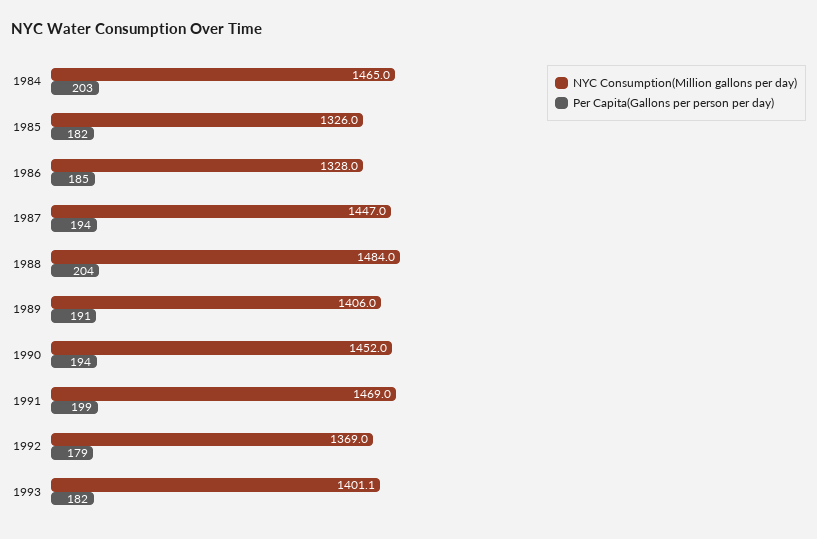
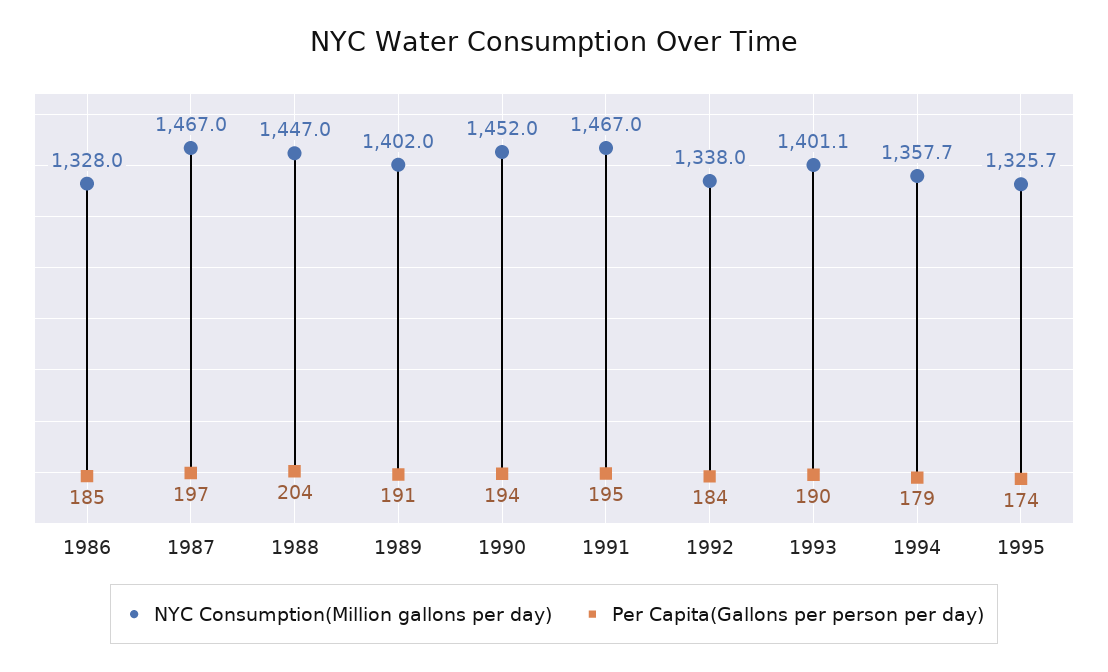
NYC Consumption(Million gallons per day), 1984: 1465 -> none
Per Capita(Gallons per person per day), 1984: 203 -> none
NYC Consumption(Million gallons per day), 1985: 1326 -> none
Per Capita(Gallons per person per day), 1985: 182 -> none
NYC Consumption(Million gallons per day), 1987: 1447 -> 1467
Per Capita(Gallons per person per day), 1987: 194 -> 197
NYC Consumption(Million gallons per day), 1988: 1484 -> 1447
NYC Consumption(Million gallons per day), 1989: 1406 -> 1402
NYC Consumption(Million gallons per day), 1991: 1469 -> 1467
Per Capita(Gallons per person per day), 1991: 199 -> 195
NYC Consumption(Million gallons per day), 1992: 1369 -> 1338
Per Capita(Gallons per person per day), 1992: 179 -> 184
Per Capita(Gallons per person per day), 1993: 182 -> 190
NYC Consumption(Million gallons per day), 1994: none -> 1357.7
Per Capita(Gallons per person per day), 1994: none -> 179
NYC Consumption(Million gallons per day), 1995: none -> 1325.7
Per Capita(Gallons per person per day), 1995: none -> 174

